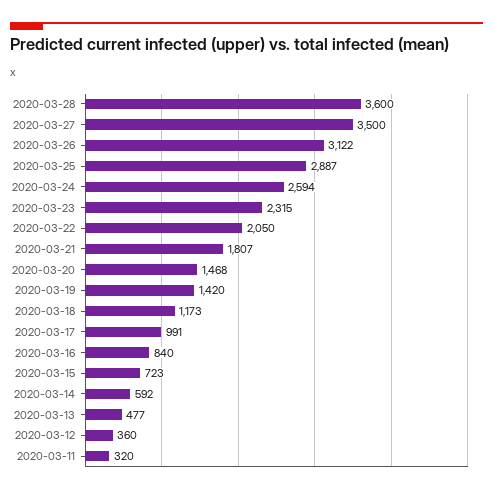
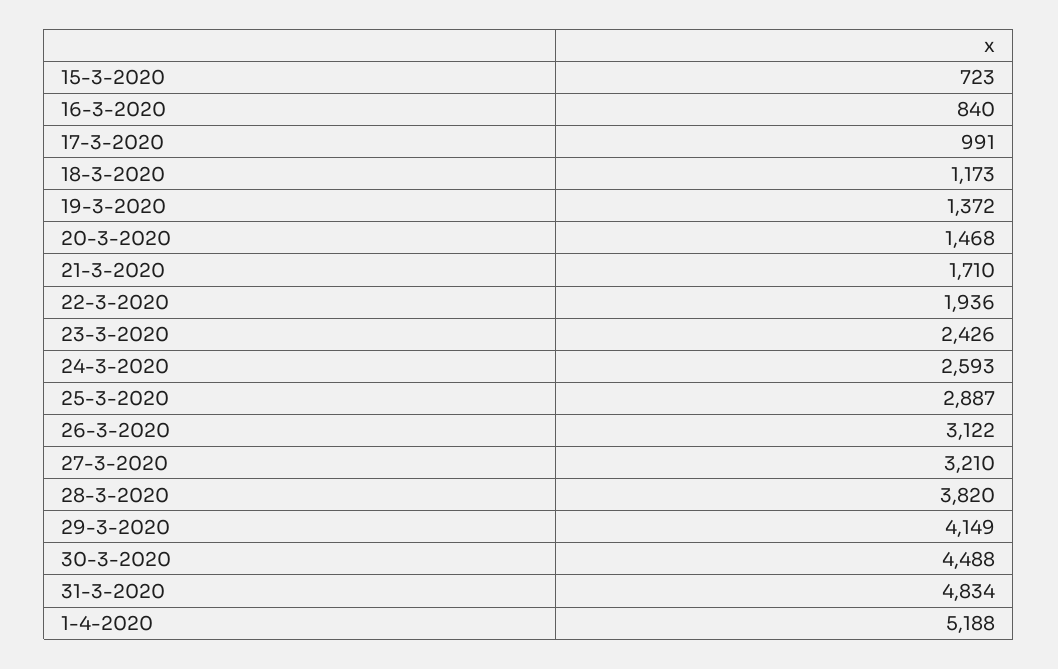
2020-03-28: 3600 -> 3820
2020-03-27: 3500 -> 3210
2020-03-24: 2594 -> 2593
2020-03-23: 2315 -> 2426
2020-03-22: 2050 -> 1936
2020-03-21: 1807 -> 1710
2020-03-19: 1420 -> 1372
2020-03-14: 592 -> none
2020-03-13: 477 -> none
2020-03-12: 360 -> none
2020-03-11: 320 -> none
29-3-2020: none -> 4149
30-3-2020: none -> 4488
31-3-2020: none -> 4834
1-4-2020: none -> 5188

